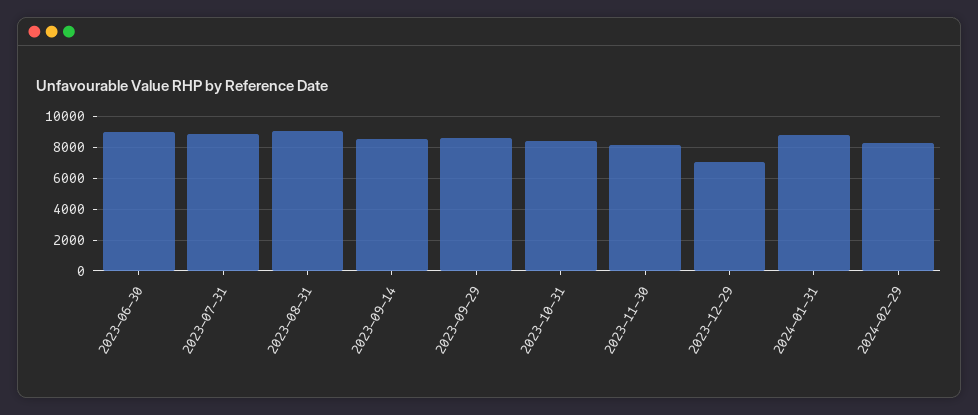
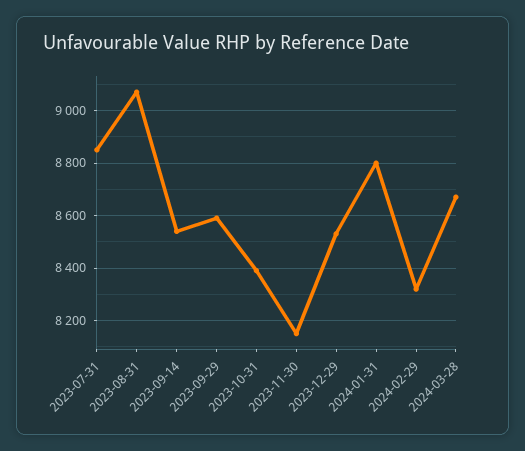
2023-06-30: 9000 -> none
2023-12-29: 7000 -> 8525
2024-03-28: none -> 8675

